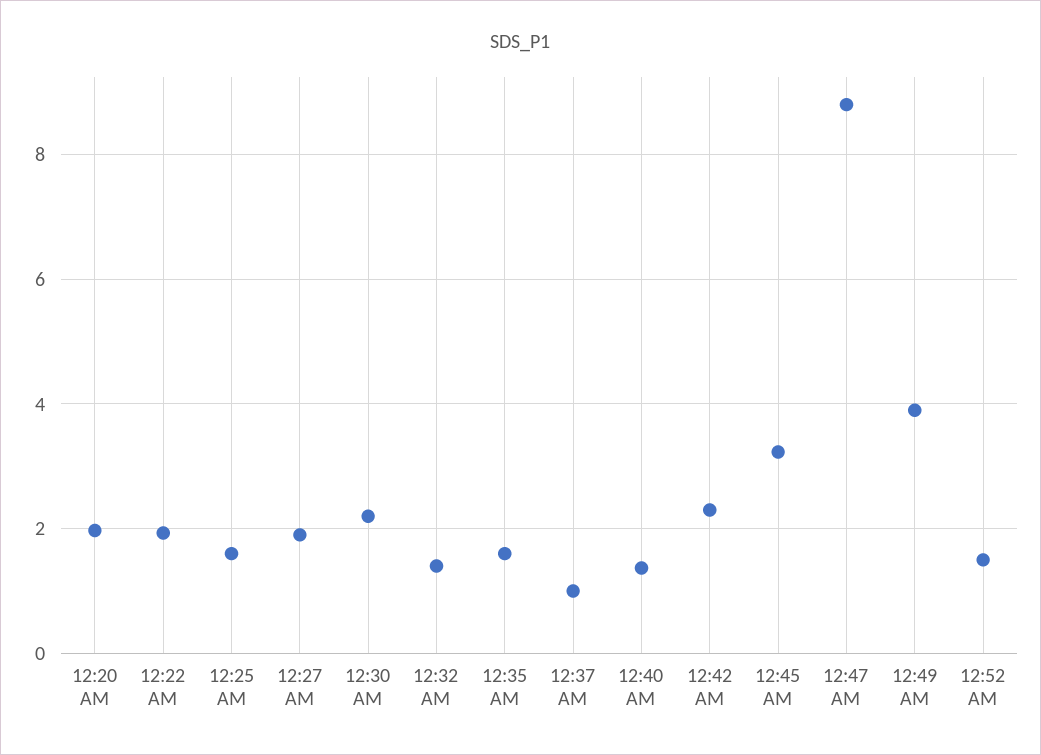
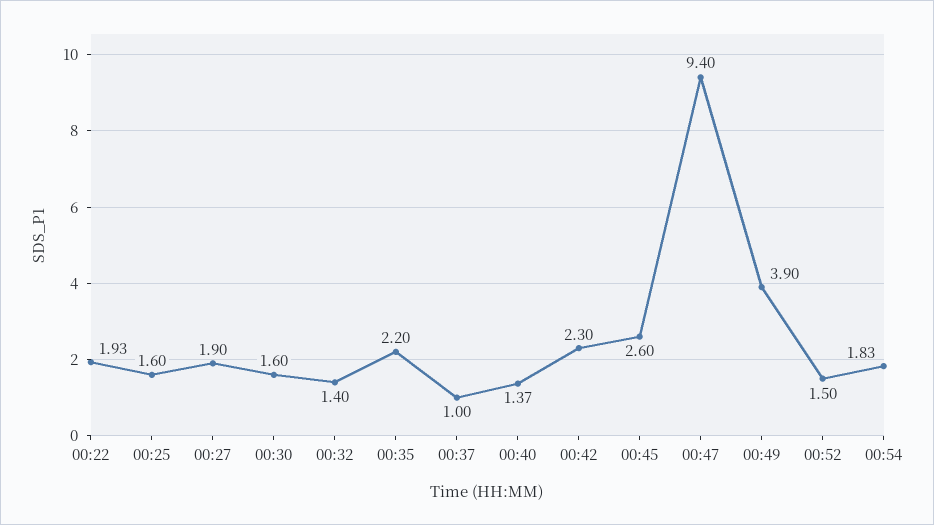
12:20 AM: 2 -> none
12:30 AM: 2.2 -> 1.6
12:35 AM: 1.6 -> 2.2
12:45 AM: 3.2 -> 2.6
12:47 AM: 8.8 -> 9.4
00:54: none -> 1.83

